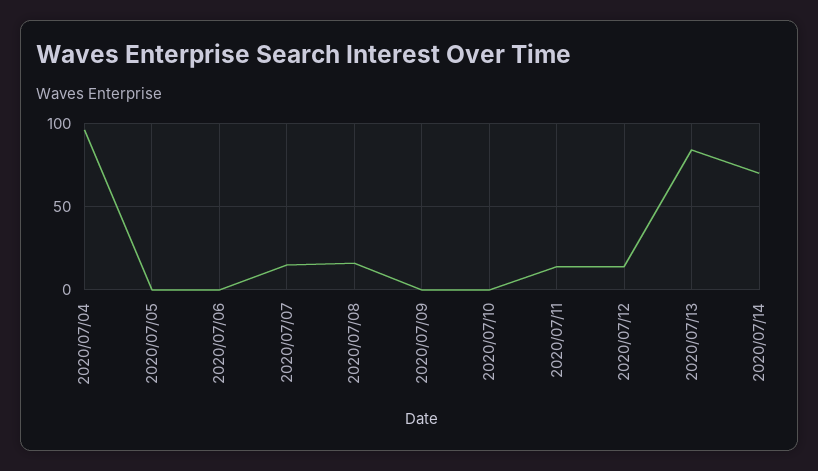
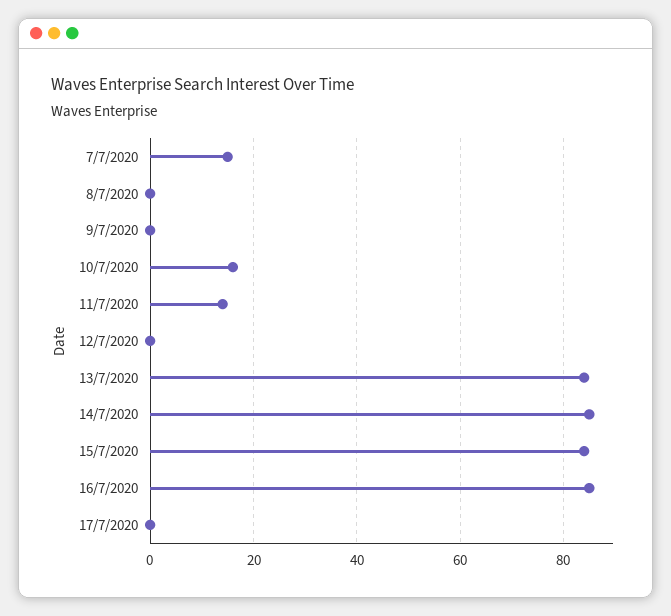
2020/07/04: 95 -> none
2020/07/05: 0 -> none
2020/07/06: 0 -> none
2020/07/08: 15 -> 0
2020/07/10: 0 -> 15
2020/07/12: 15 -> 0
2020/07/14: 70 -> 85
15/7/2020: none -> 85
16/7/2020: none -> 85
17/7/2020: none -> 0

